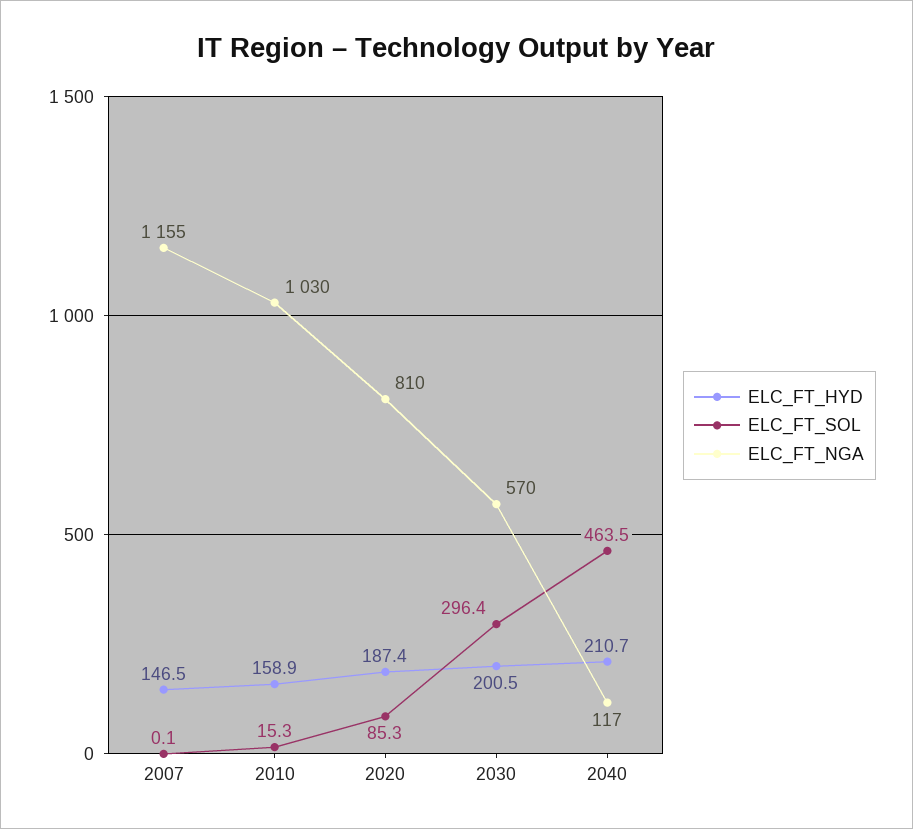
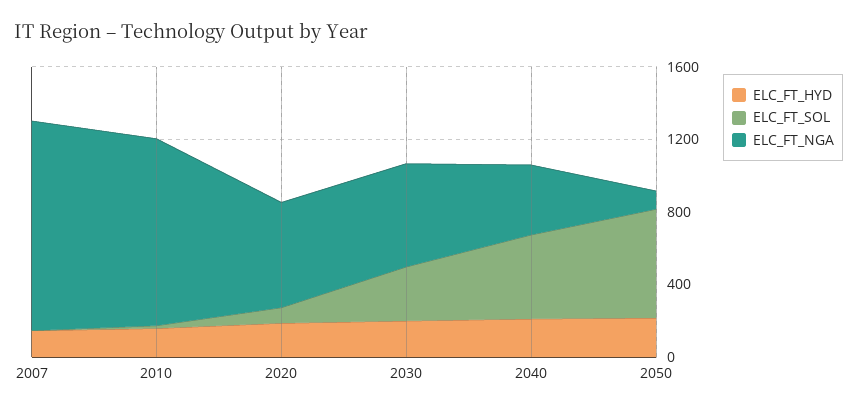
ELC_FT_NGA, 2020: 810 -> 600
ELC_FT_NGA, 2040: 117 -> 400
ELC_FT_HYD, 2050: none -> 200
ELC_FT_SOL, 2050: none -> 600
ELC_FT_NGA, 2050: none -> 100

